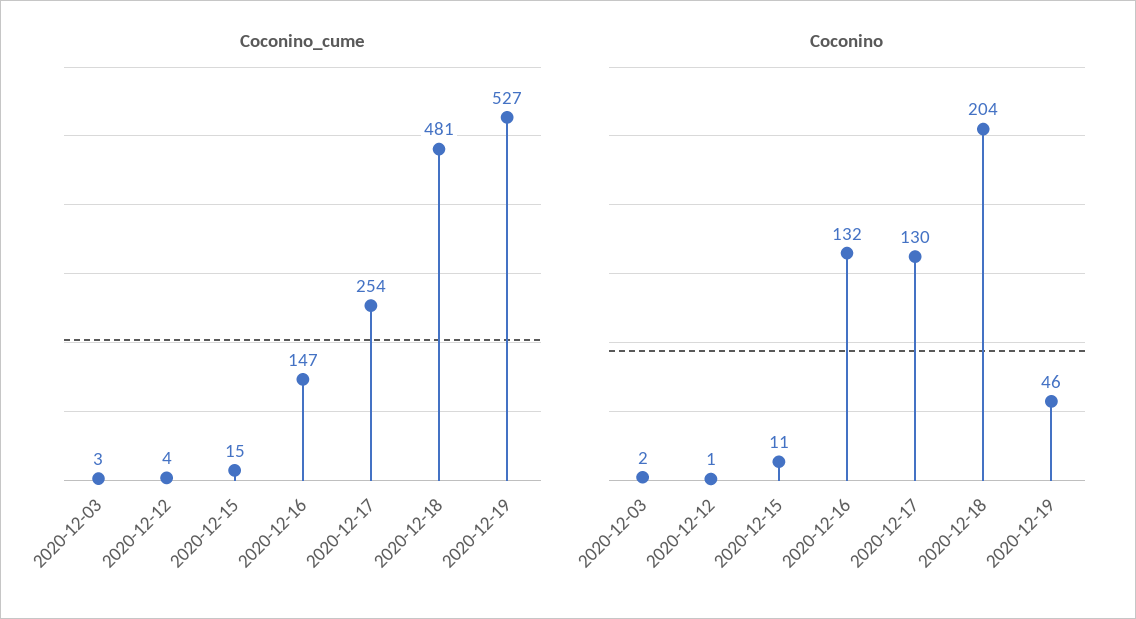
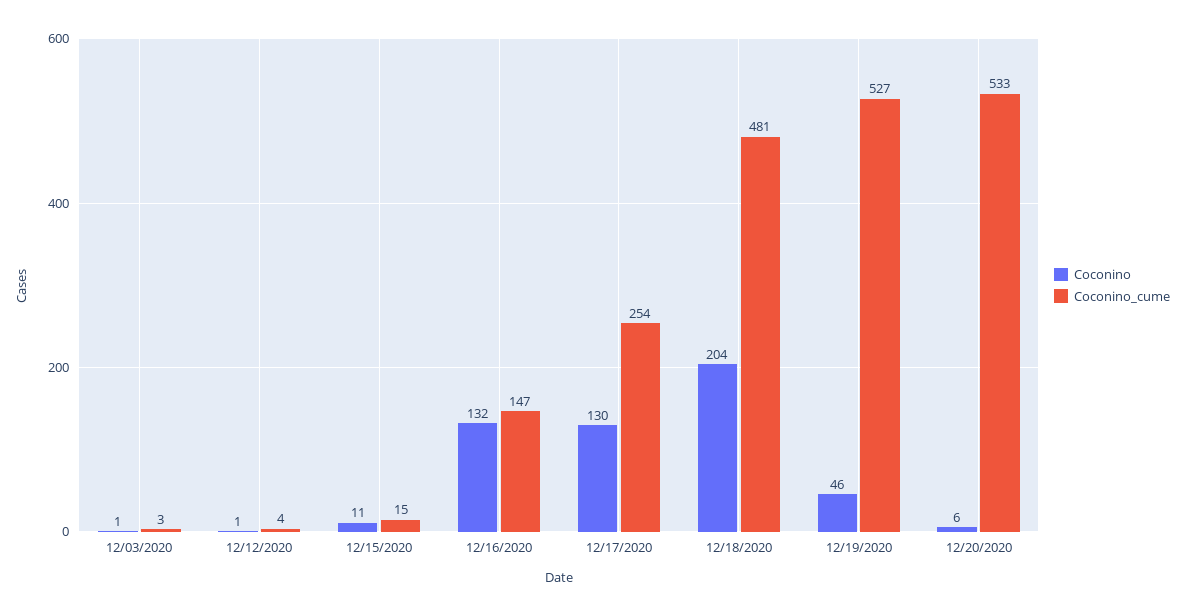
Coconino, 2020-12-03: 2 -> 1
Coconino, 12/20/2020: none -> 6
Coconino_cume, 12/20/2020: none -> 533

